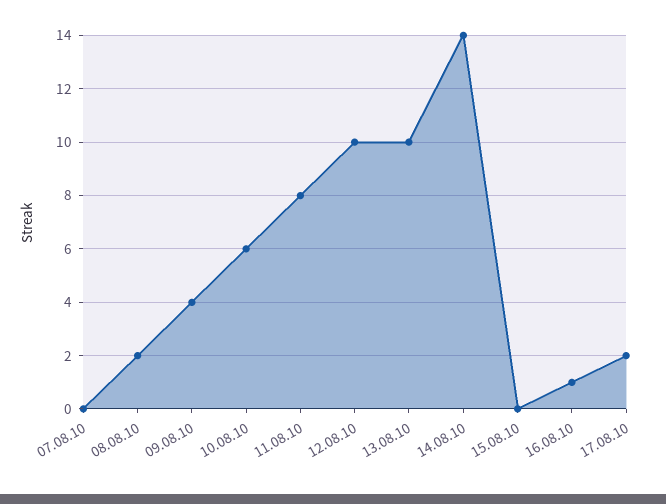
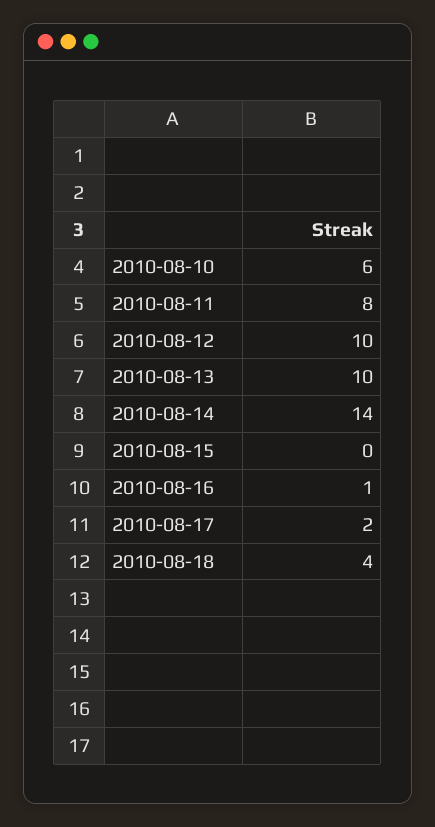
07.08.10: 0 -> none
08.08.10: 2 -> none
09.08.10: 4 -> none
2010-08-18: none -> 4

